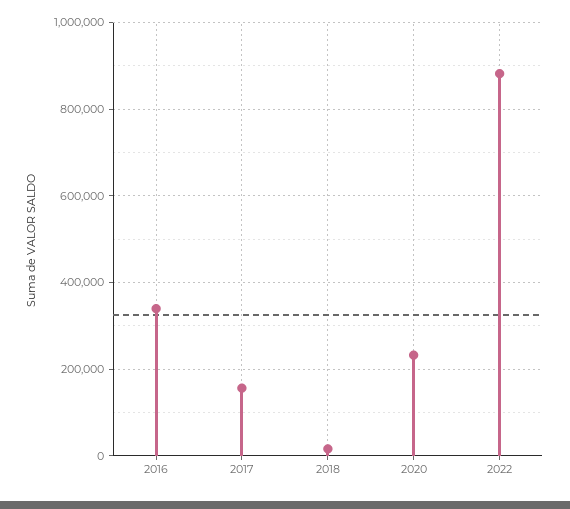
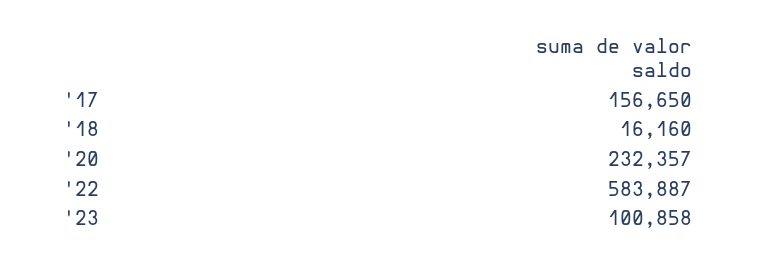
2016: 340000 -> none
2022: 880000 -> 583887
'23: none -> 100858

